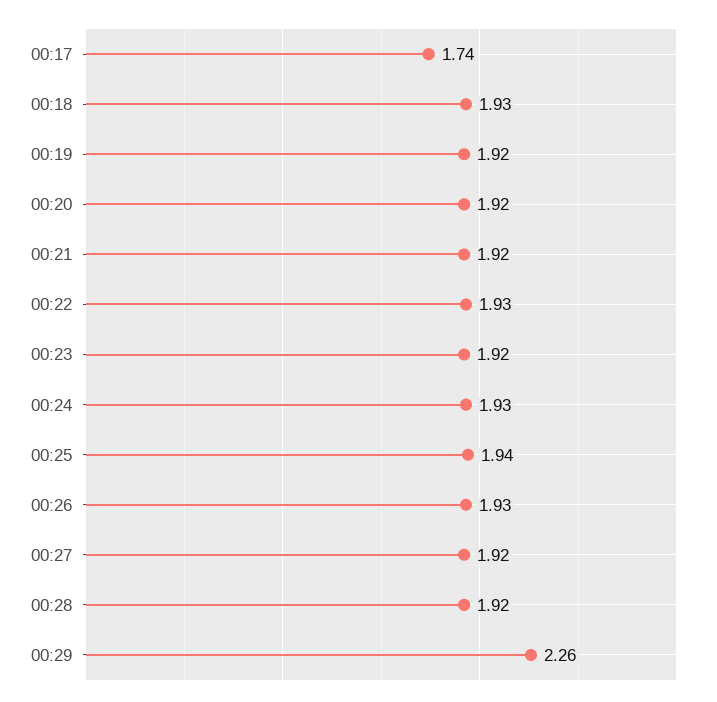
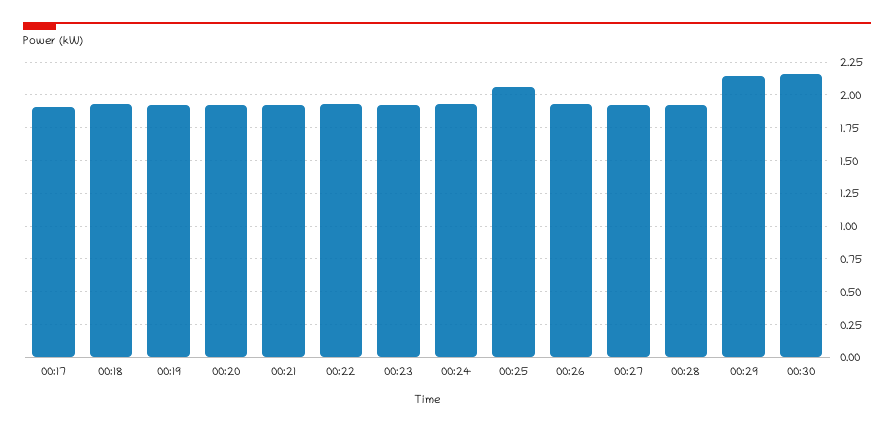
00:17: 1.74 -> 1.9
00:25: 1.94 -> 2.05
00:29: 2.26 -> 2.15
00:30: none -> 2.15

